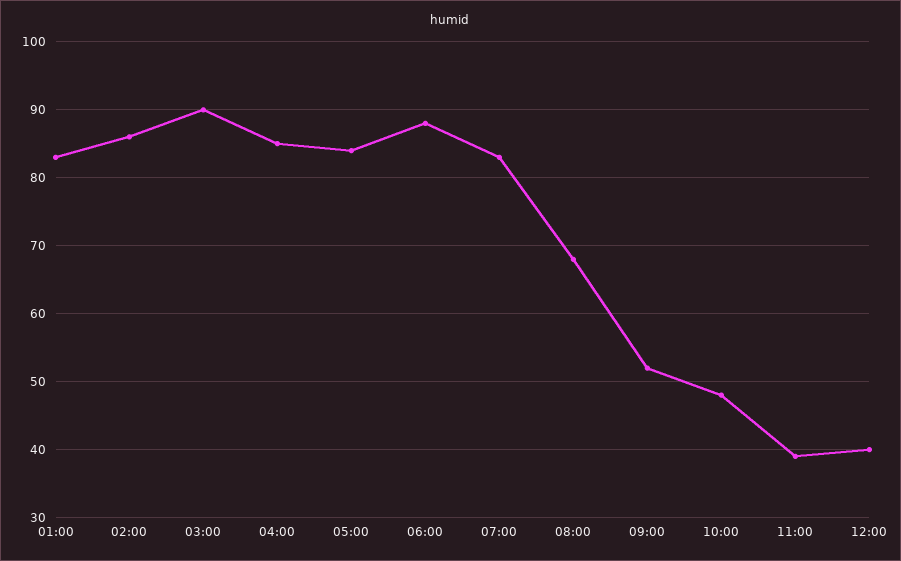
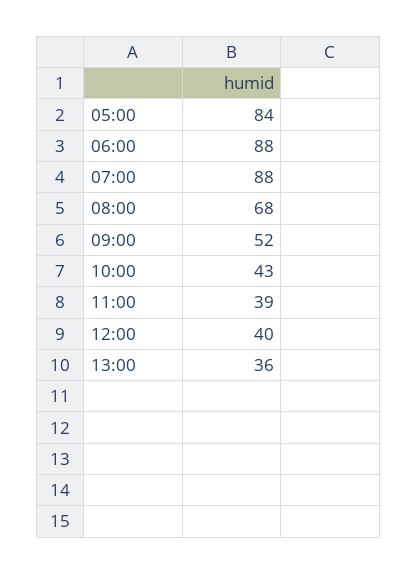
01:00: 83 -> none
02:00: 86 -> none
03:00: 90 -> none
04:00: 85 -> none
07:00: 83 -> 88
10:00: 48 -> 43
13:00: none -> 36

